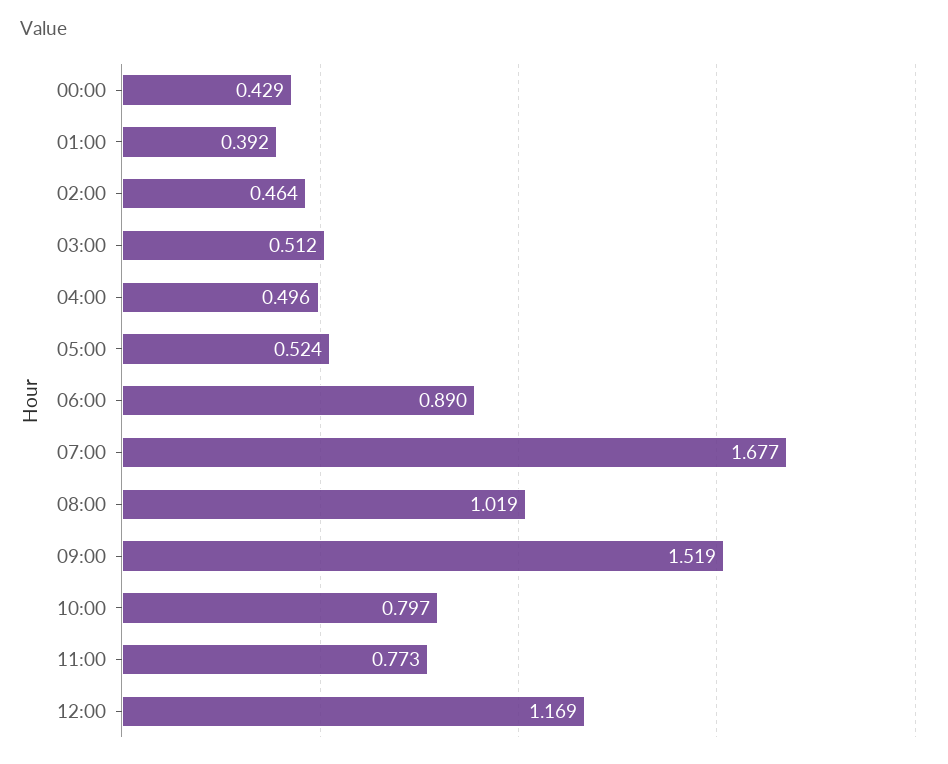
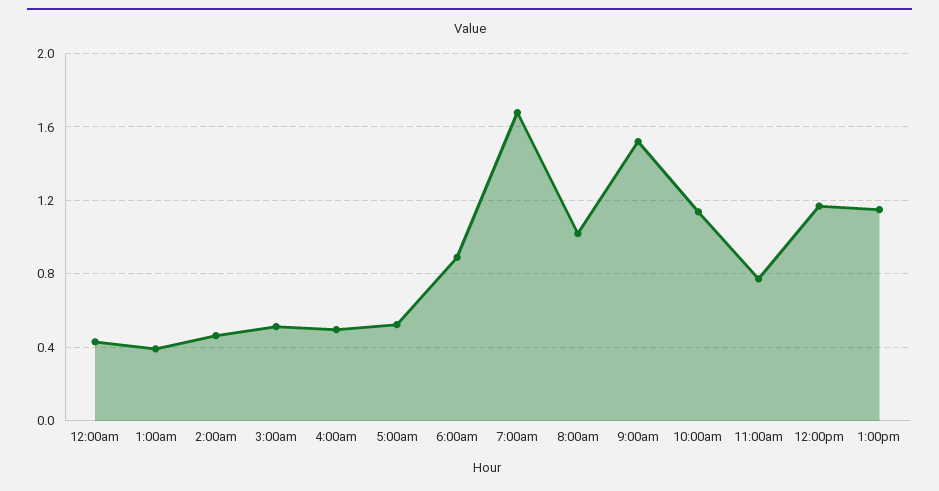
10:00: 0.797 -> 1.15
1:00pm: none -> 1.15

